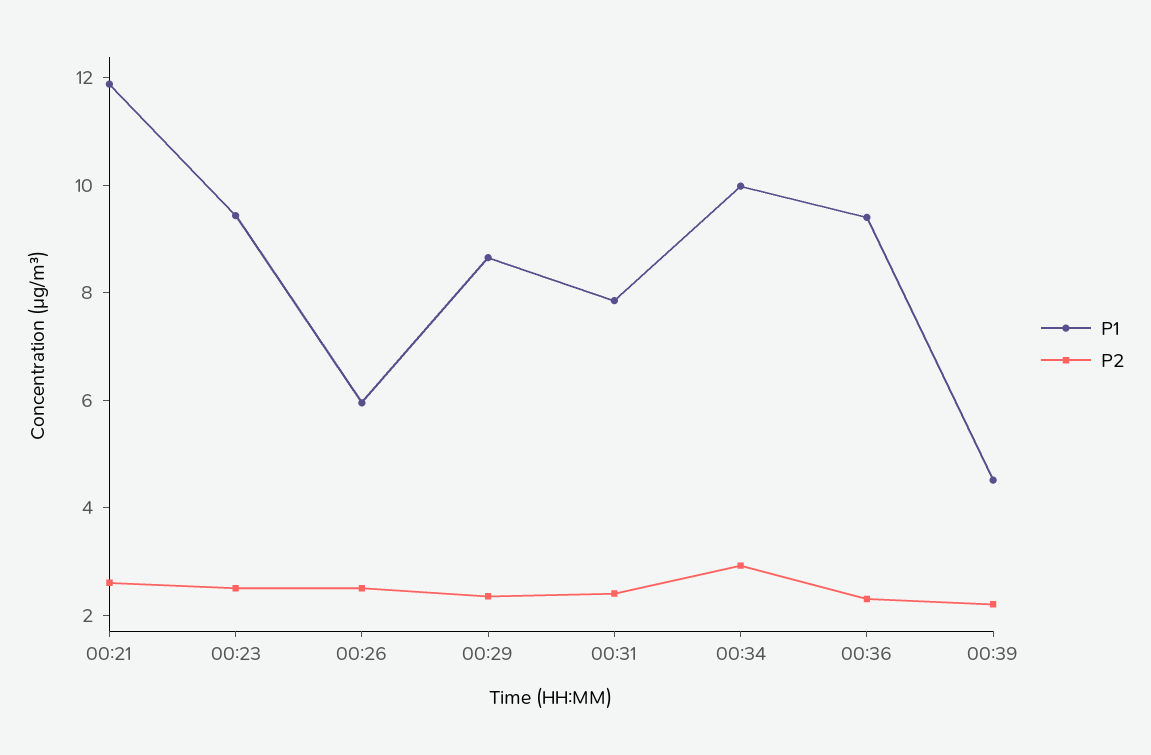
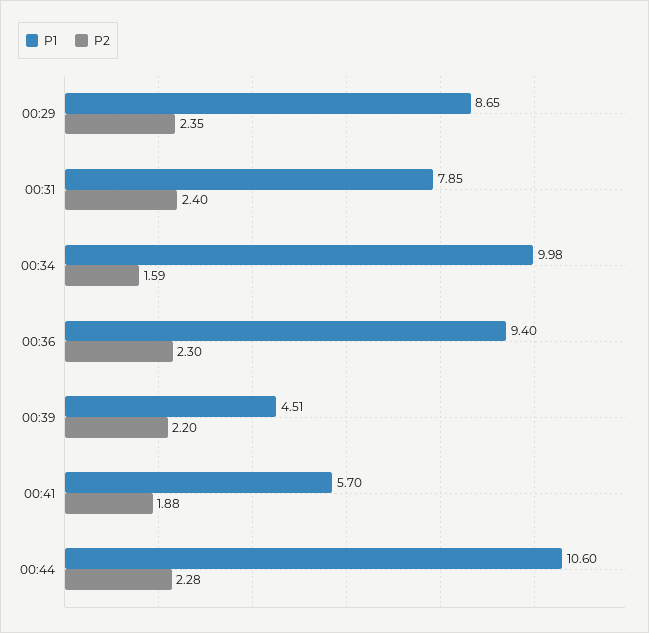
P1, 00:21: 12 -> none
P2, 00:21: 2.5 -> none
P1, 00:23: 9.5 -> none
P2, 00:23: 2.5 -> none
P1, 00:26: 6 -> none
P2, 00:26: 2.5 -> none
P2, 00:34: 3 -> 1.59
P1, 00:41: none -> 5.7
P2, 00:41: none -> 1.88
P1, 00:44: none -> 10.6
P2, 00:44: none -> 2.28

